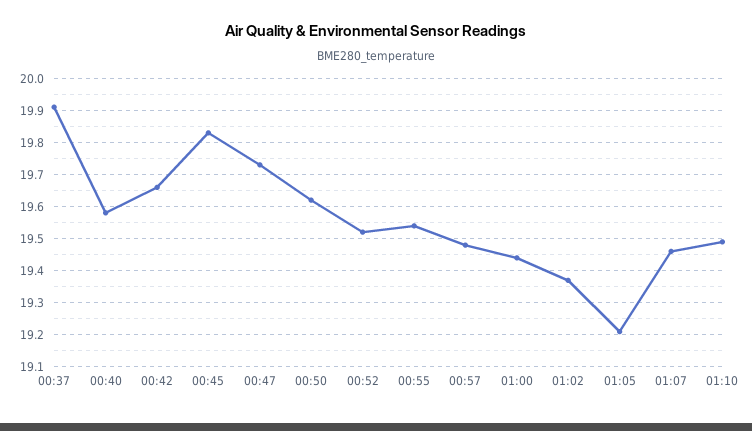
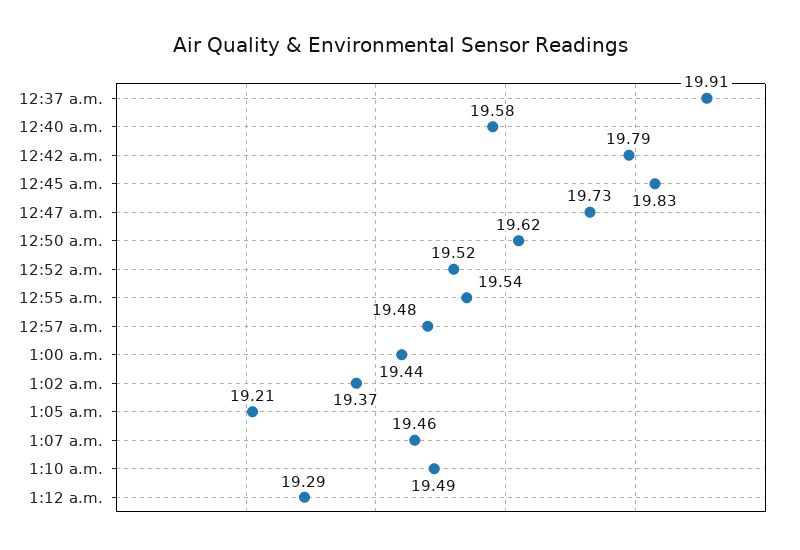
00:42: 19.65 -> 19.79
1:12 a.m.: none -> 19.29

